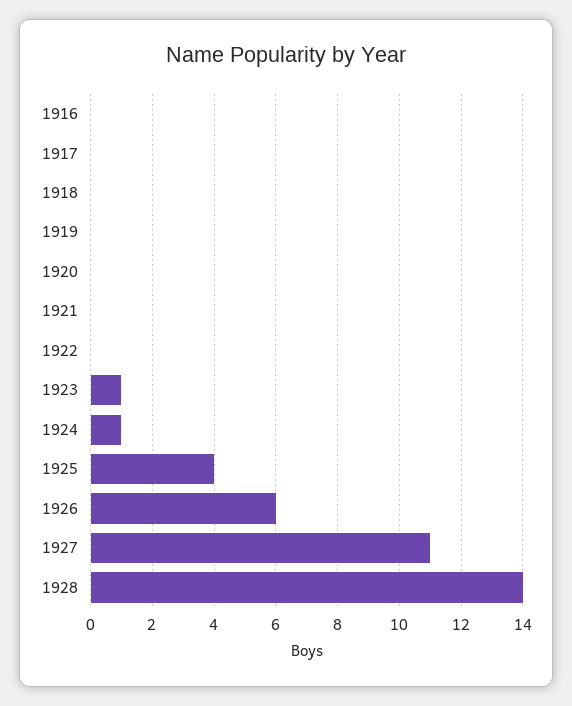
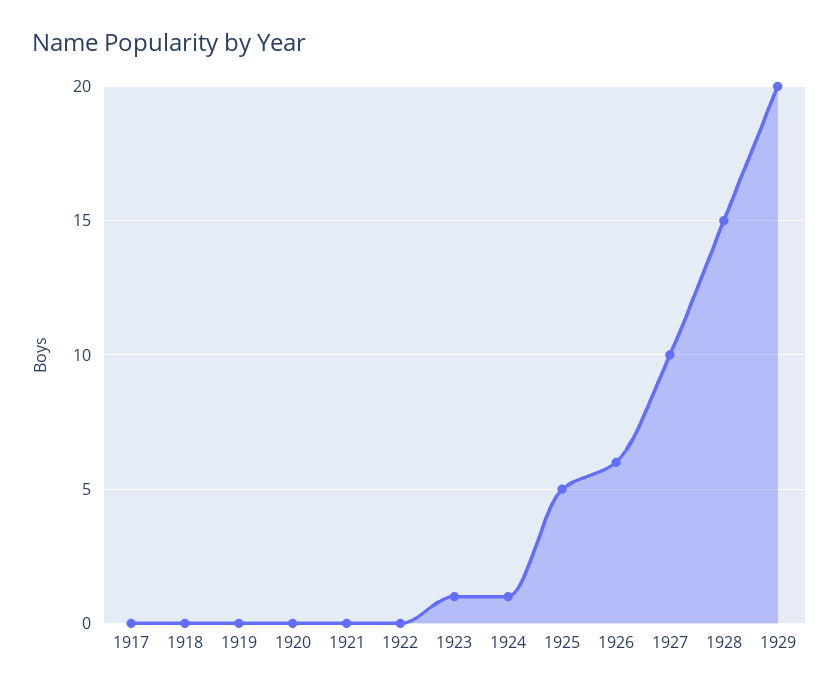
1916: 0 -> none
1925: 4 -> 5
1927: 11 -> 10
1928: 14 -> 15
1929: none -> 20

